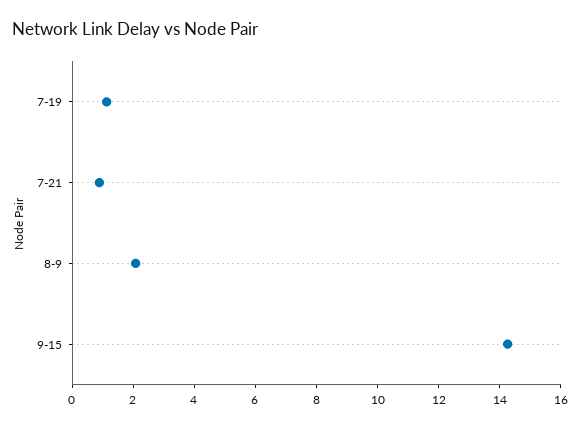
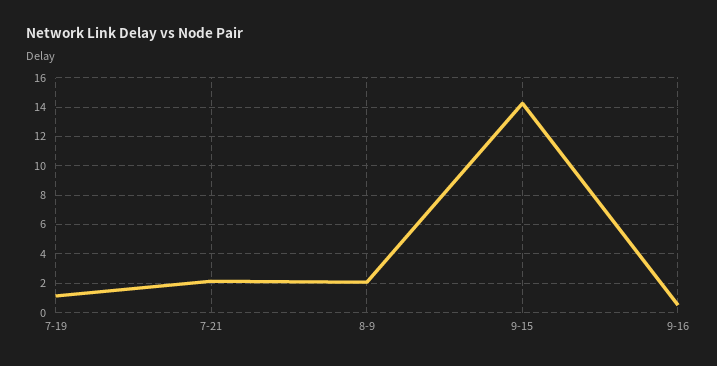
7-21: 1 -> 2
9-16: none -> 0.5

